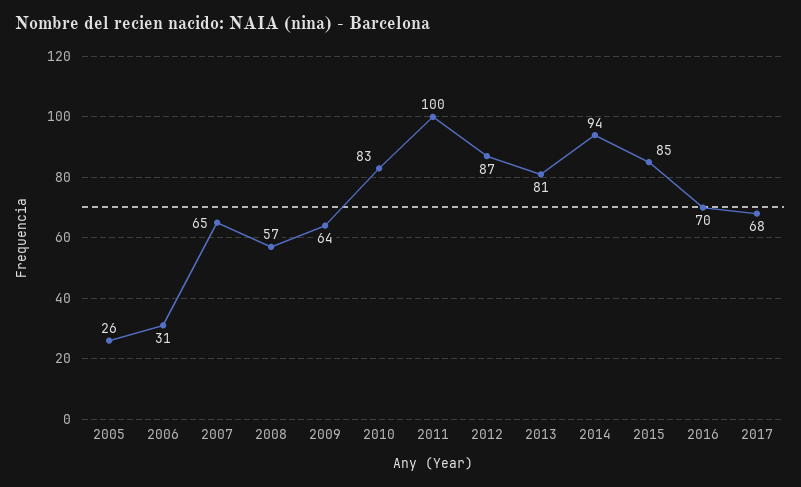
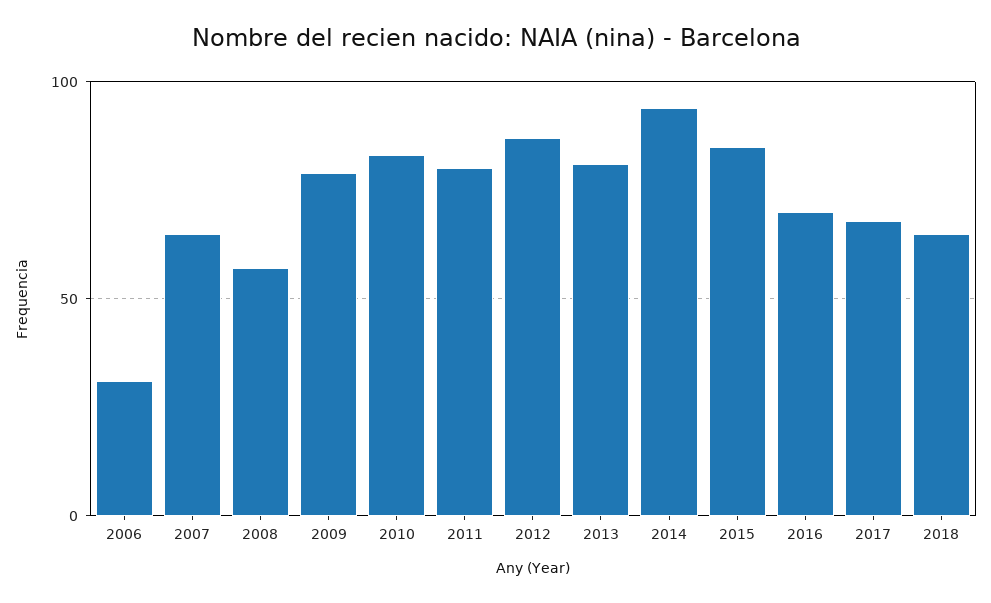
2005: 26 -> none
2009: 64 -> 80
2011: 100 -> 80
2018: none -> 65

